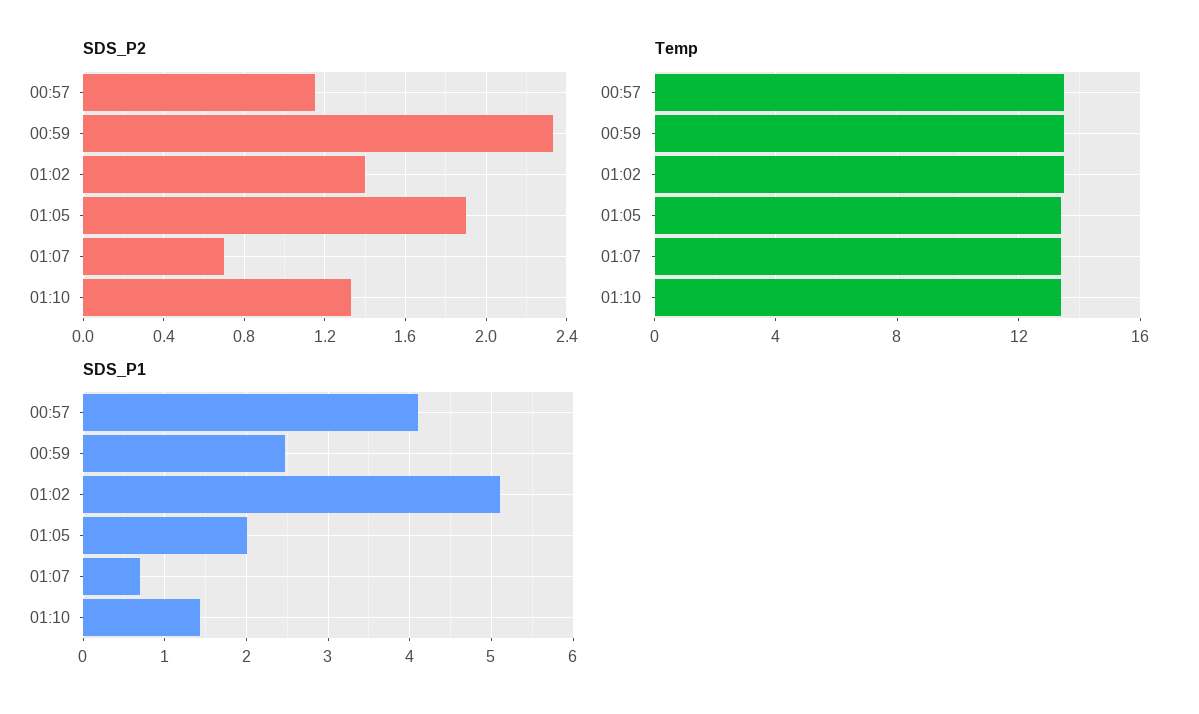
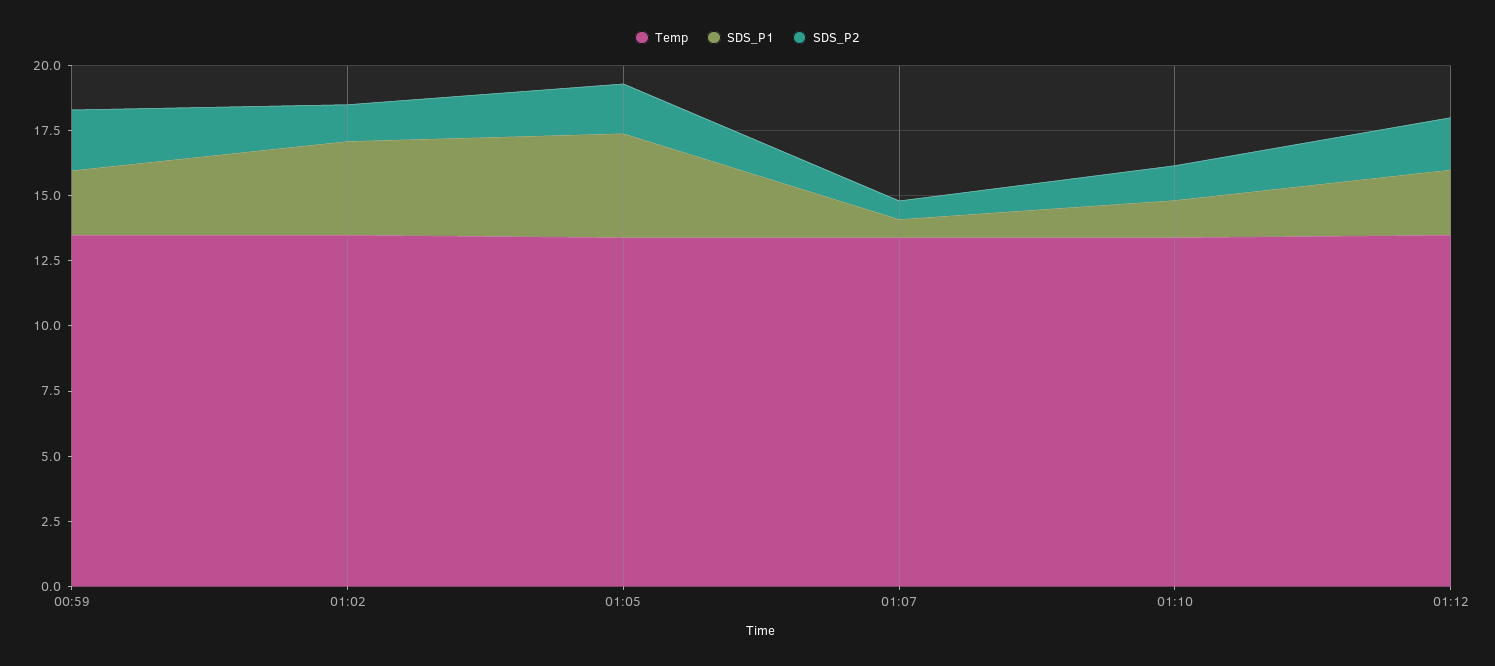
SDS_P2, 00:57: 1.15 -> none
Temp, 00:57: 13.5 -> none
SDS_P1, 00:57: 4.1 -> none
SDS_P1, 01:02: 5.1 -> 3.5
SDS_P1, 01:05: 2 -> 4
Temp, 01:12: none -> 13.5
SDS_P1, 01:12: none -> 2.5
SDS_P2, 01:12: none -> 2

